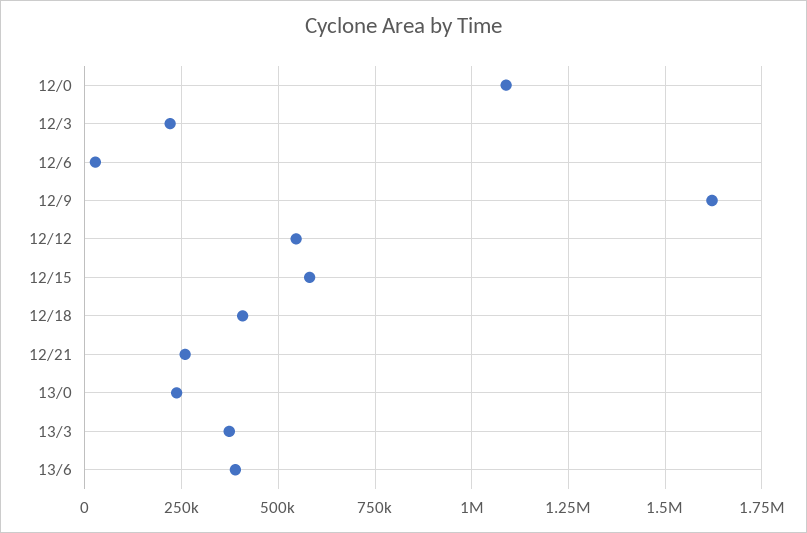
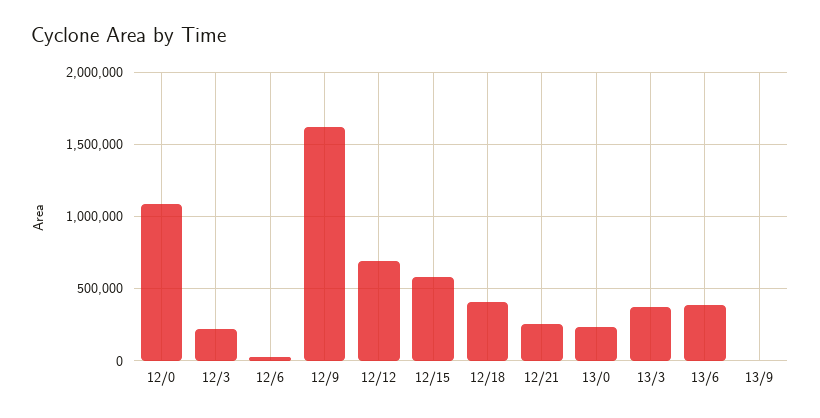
12/12: 550000 -> 700000
13/9: none -> 0

